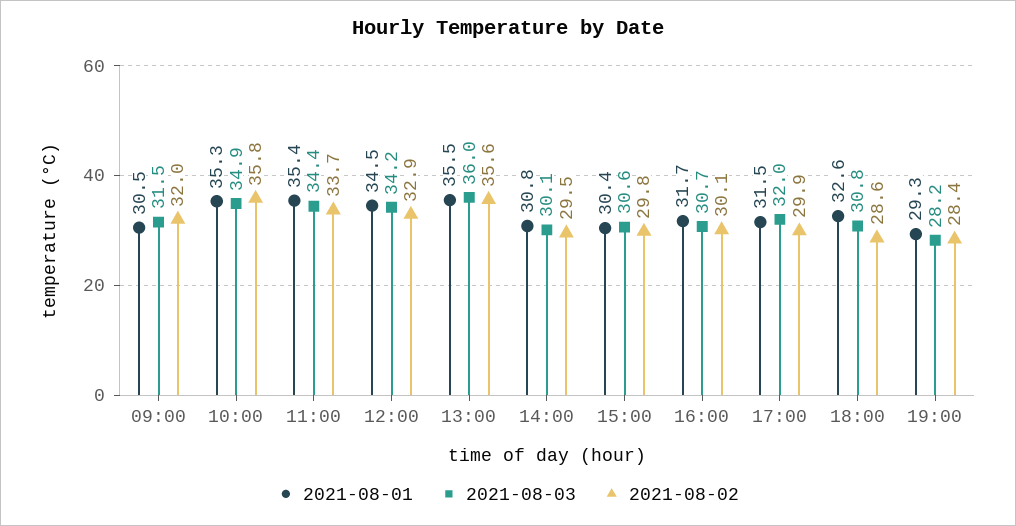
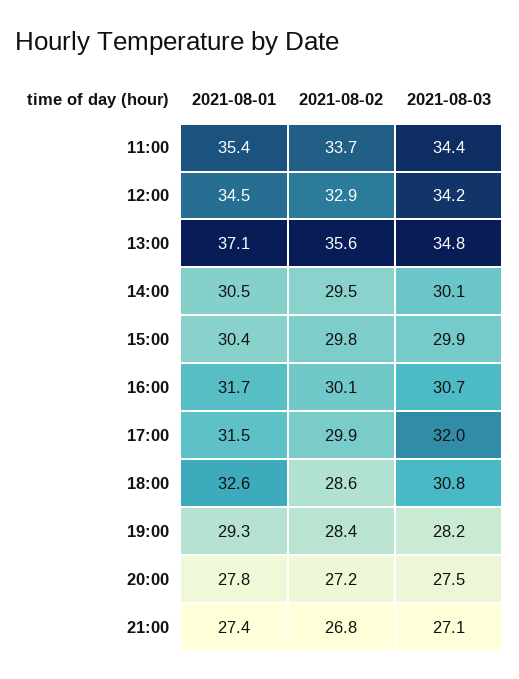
2021-08-01, 09:00: 30.5 -> none
2021-08-03, 09:00: 31.5 -> none
2021-08-02, 09:00: 32 -> none
2021-08-01, 10:00: 35.3 -> none
2021-08-03, 10:00: 34.9 -> none
2021-08-02, 10:00: 35.8 -> none
2021-08-01, 13:00: 35.5 -> 37.1
2021-08-03, 13:00: 36 -> 34.8
2021-08-01, 14:00: 30.8 -> 30.5
2021-08-03, 15:00: 30.6 -> 29.9
2021-08-01, 20:00: none -> 27.8
2021-08-02, 20:00: none -> 27.2
2021-08-03, 20:00: none -> 27.5
2021-08-01, 21:00: none -> 27.4
2021-08-02, 21:00: none -> 26.8
2021-08-03, 21:00: none -> 27.1

